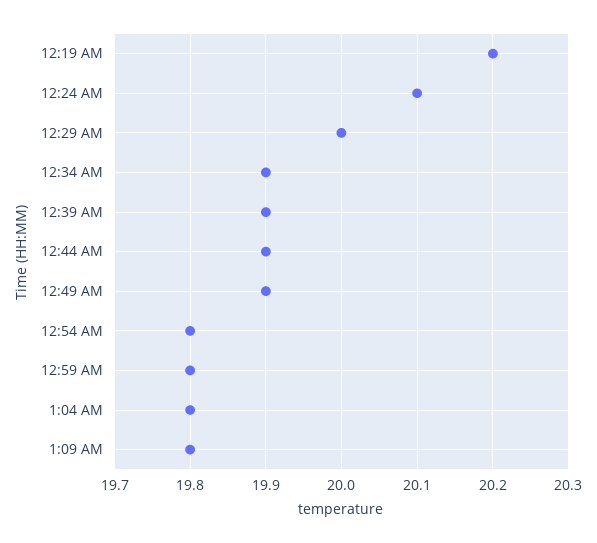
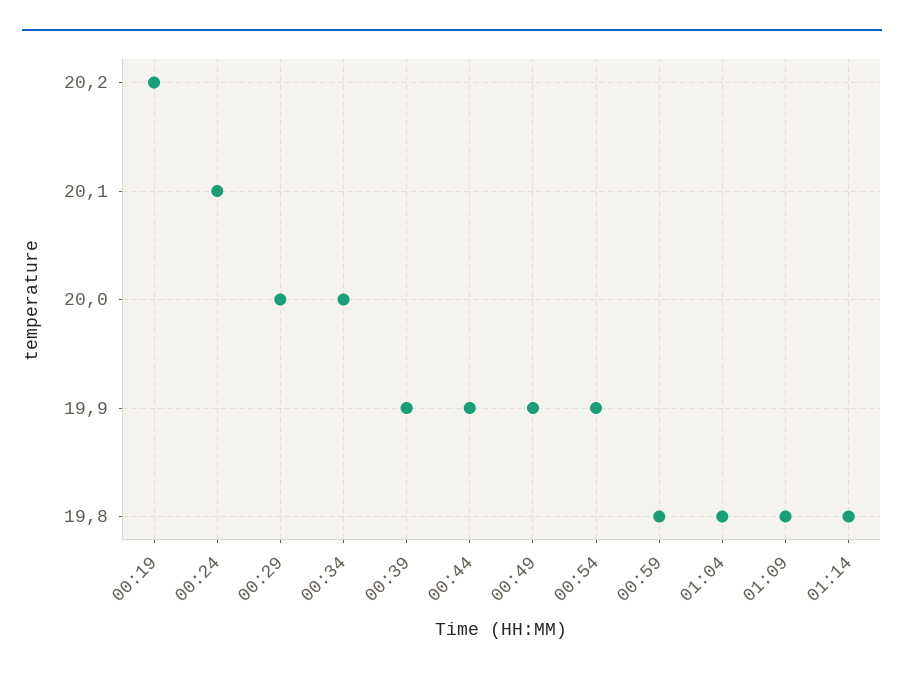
12:34 AM: 19.9 -> 20
12:54 AM: 19.8 -> 19.9
01:14: none -> 19.8

